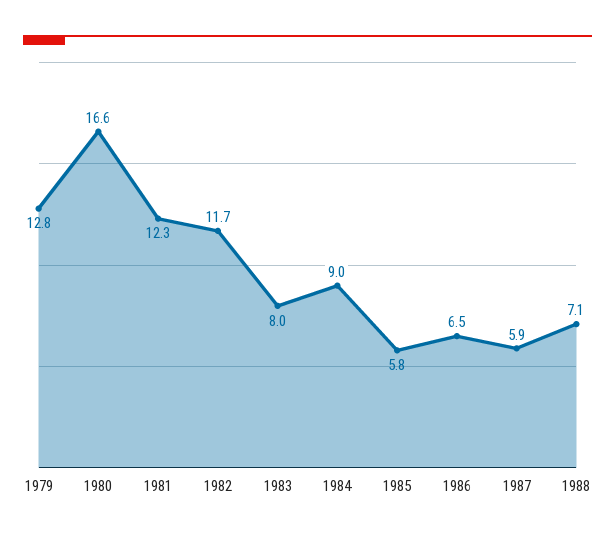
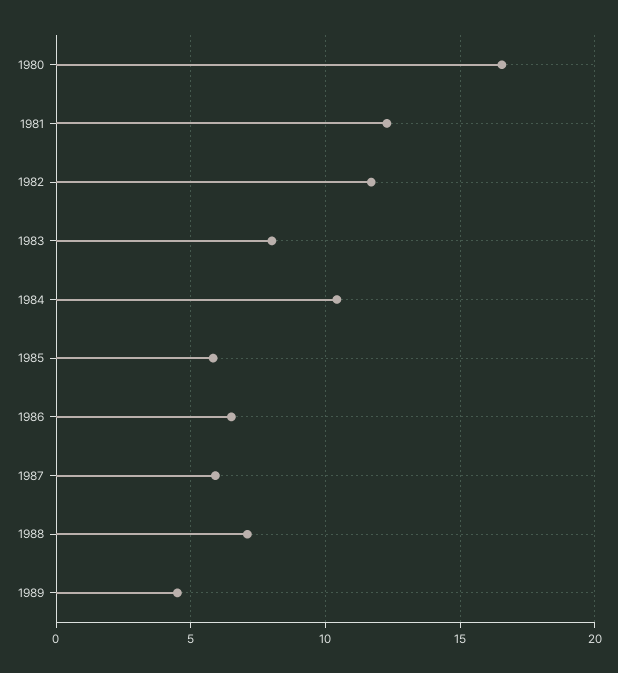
1979: 12.8 -> none
1984: 9 -> 10.5
1989: none -> 4.5

